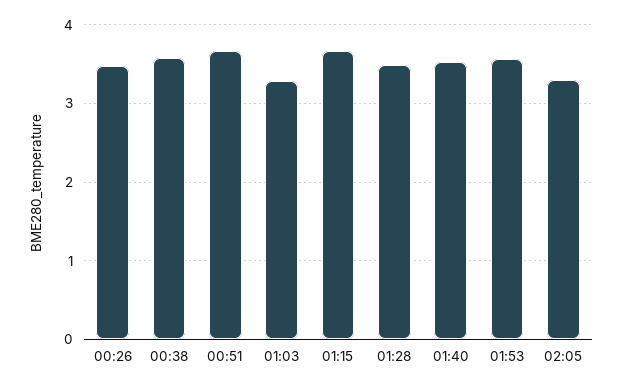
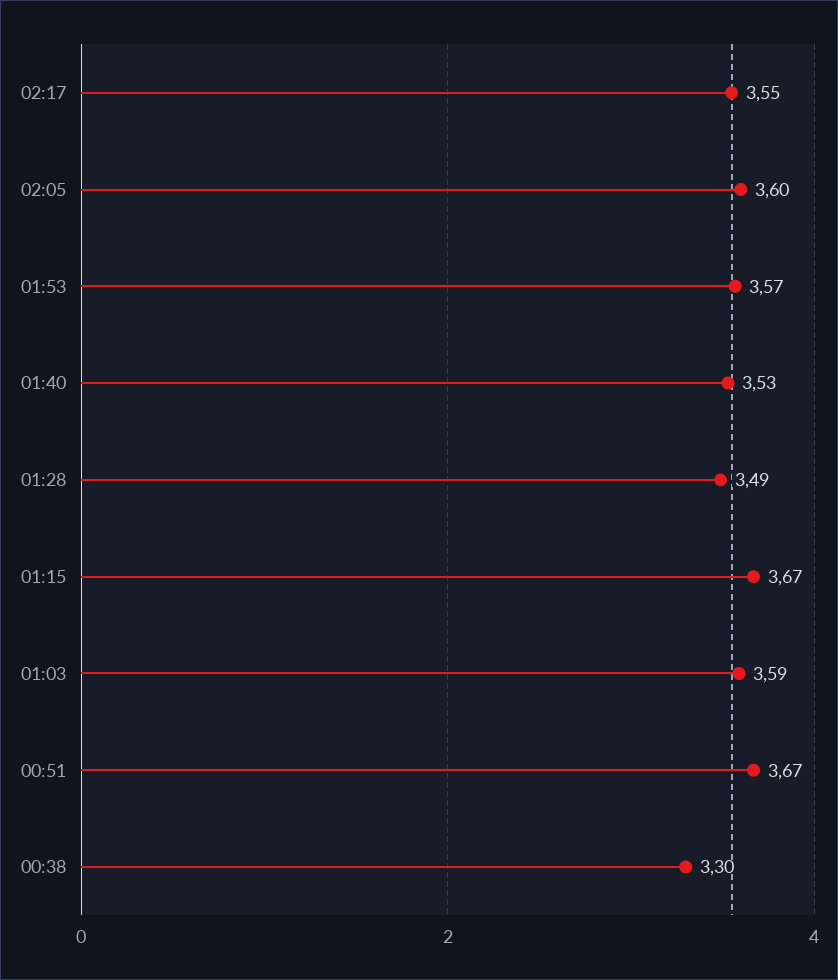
00:26: 3.5 -> none
00:38: 3.6 -> 3.3
01:03: 3.3 -> 3.59
02:05: 3.3 -> 3.6
02:17: none -> 3.55

